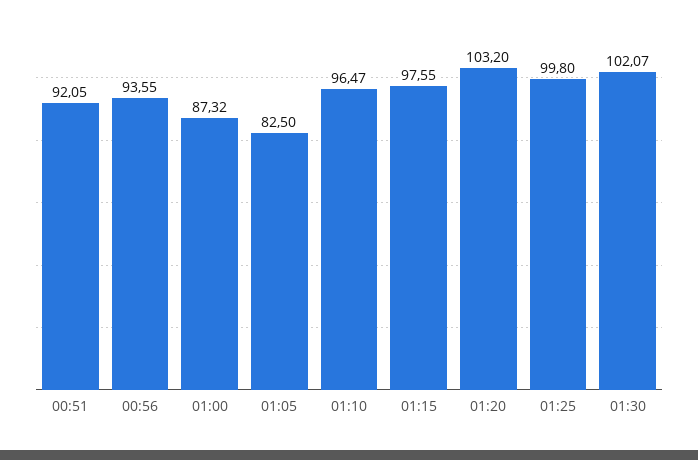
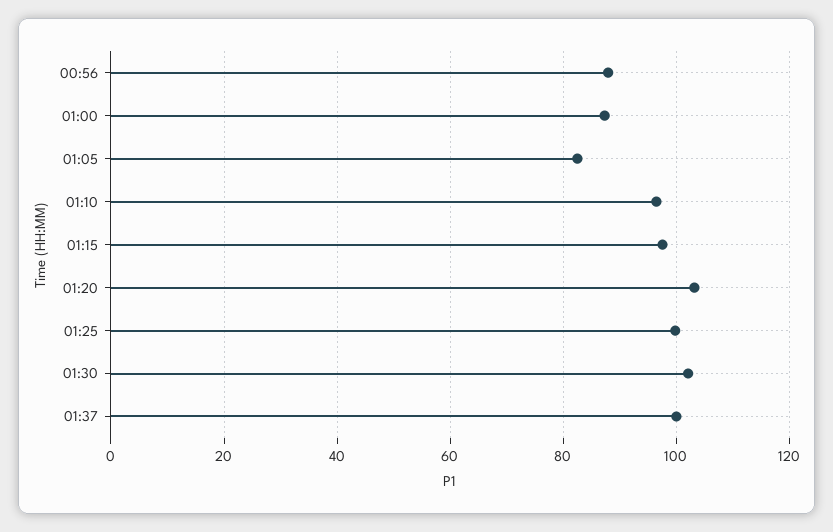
00:51: 92.05 -> none
00:56: 93.55 -> 88
01:37: none -> 100

